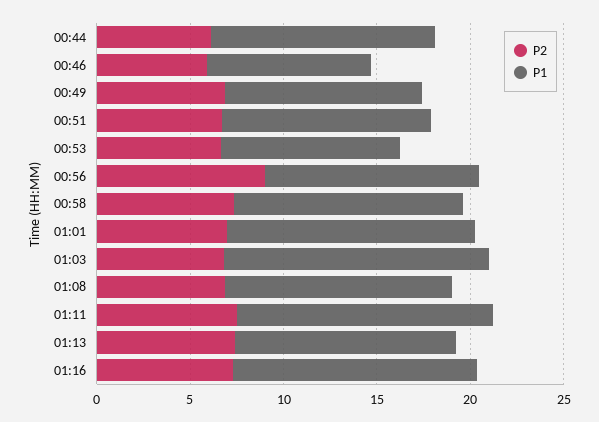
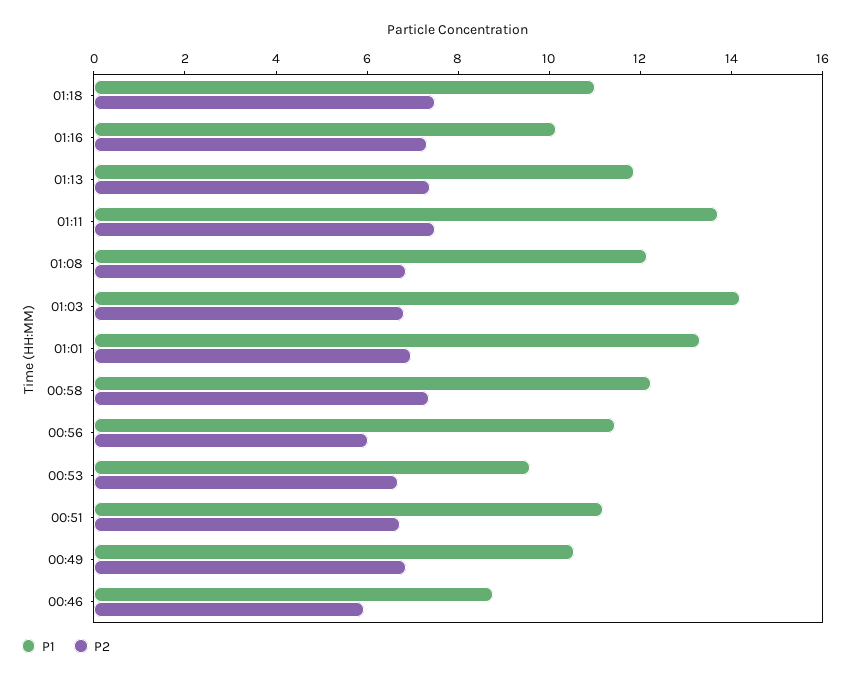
P2, 00:44: 6 -> none
P1, 00:44: 12 -> none
P2, 00:56: 9 -> 6
P1, 01:16: 13 -> 10
P1, 01:18: none -> 11
P2, 01:18: none -> 7.5

